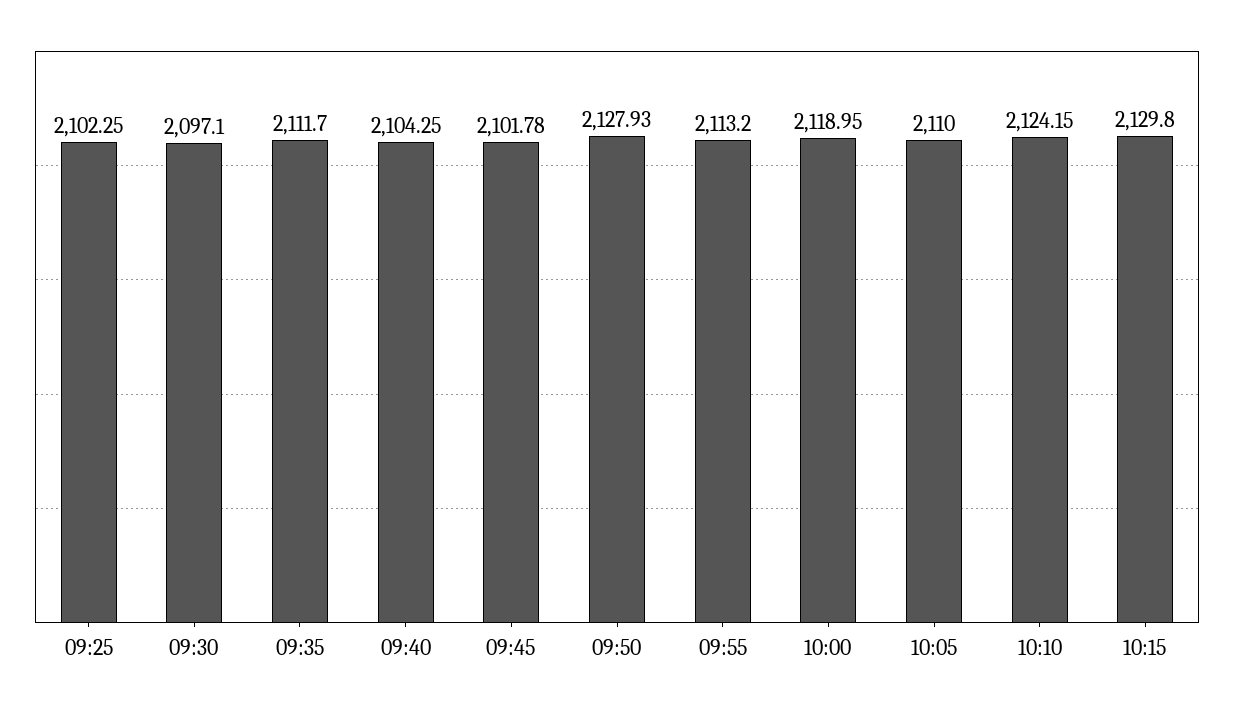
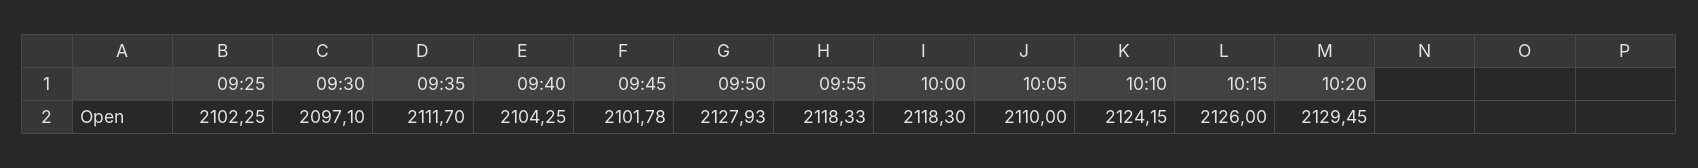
09:55: 2113.2 -> 2118.33
10:00: 2118.95 -> 2118.3
10:15: 2129.8 -> 2126
10:20: none -> 2129.45

